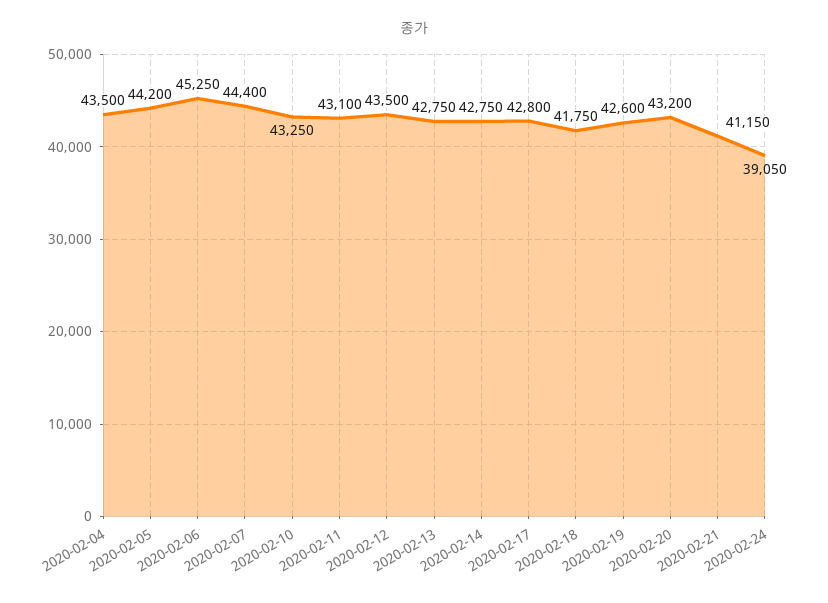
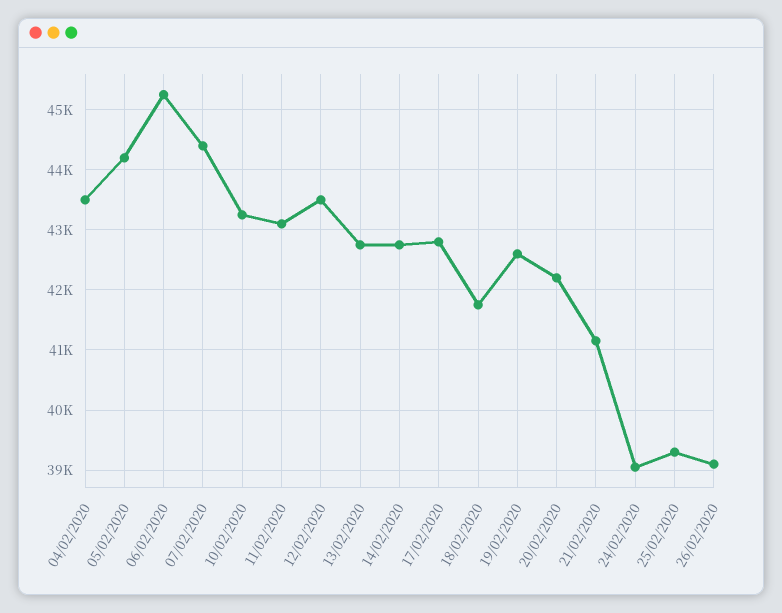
2020-02-20: 43200 -> 42200
25/02/2020: none -> 39300
26/02/2020: none -> 39100

